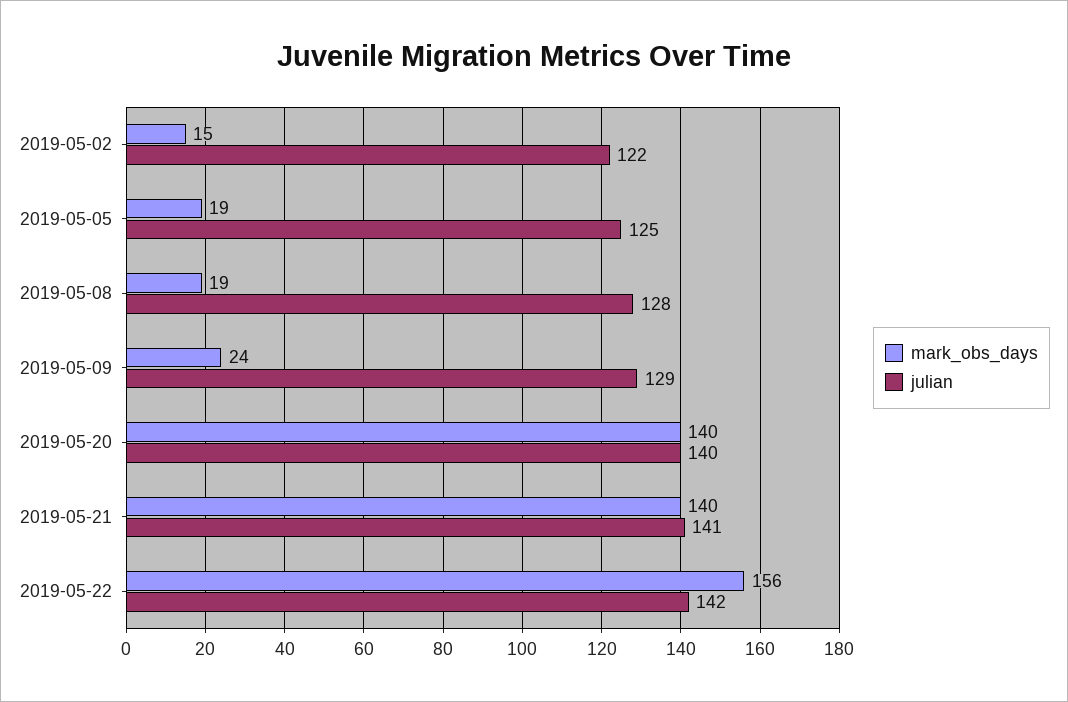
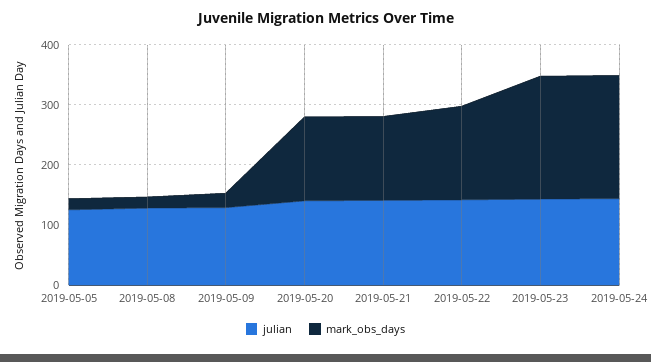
mark_obs_days, 2019-05-02: 15 -> none
julian, 2019-05-02: 122 -> none
julian, 2019-05-23: none -> 140
mark_obs_days, 2019-05-23: none -> 200
julian, 2019-05-24: none -> 140
mark_obs_days, 2019-05-24: none -> 200

